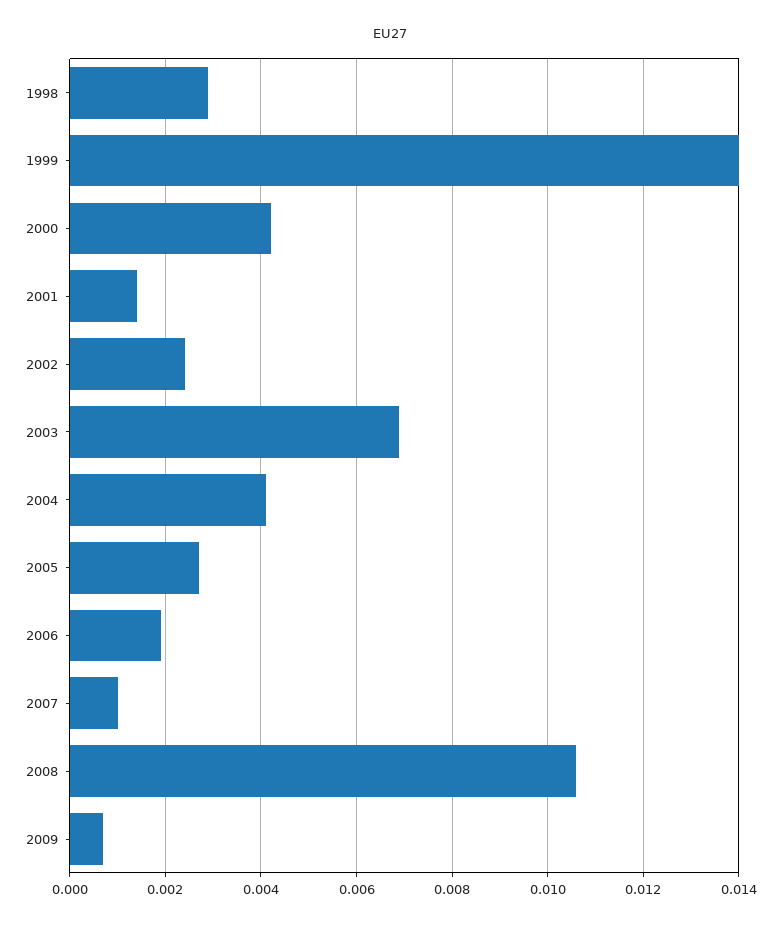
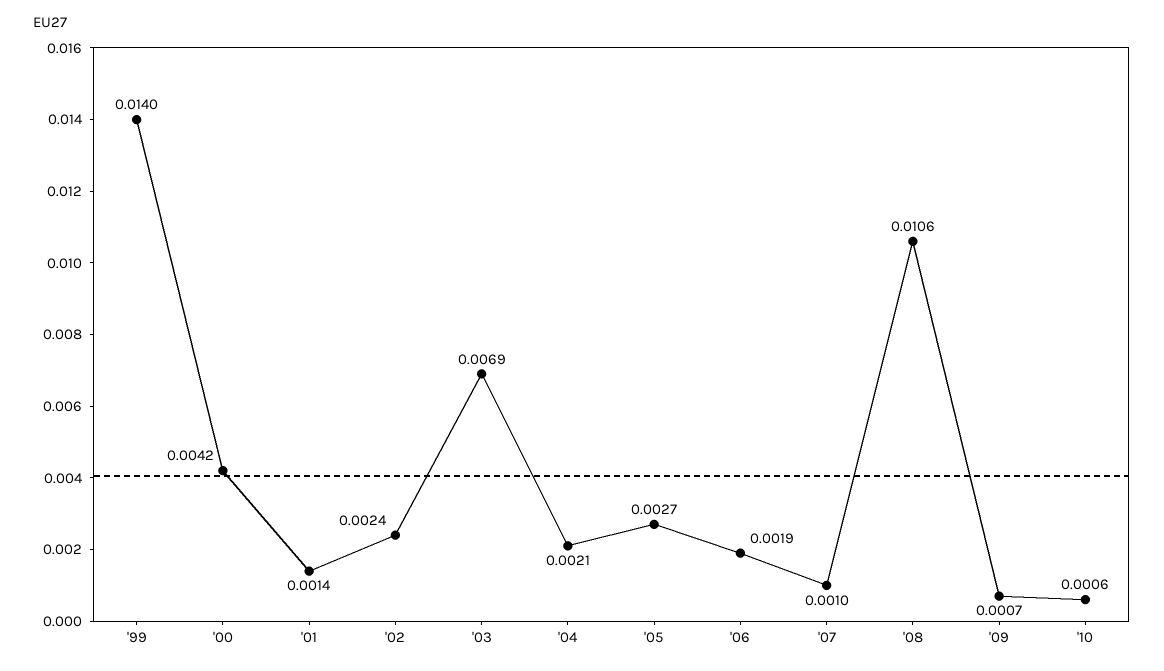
1998: 0.003 -> none
2004: 0.004 -> 0.0021
'10: none -> 0.0006

